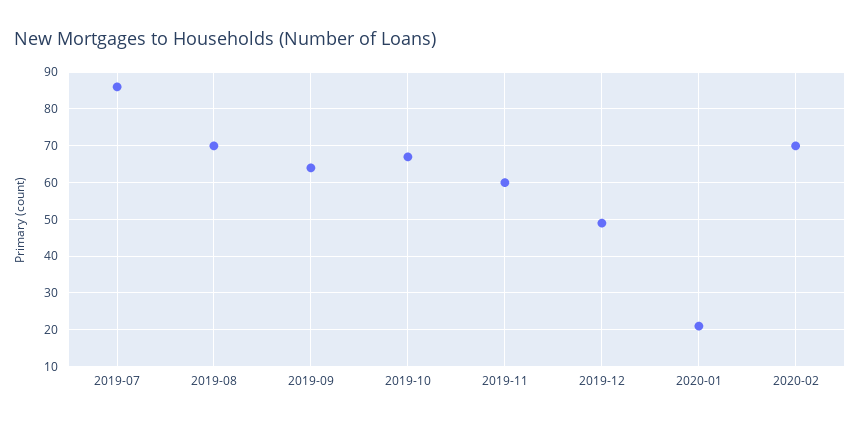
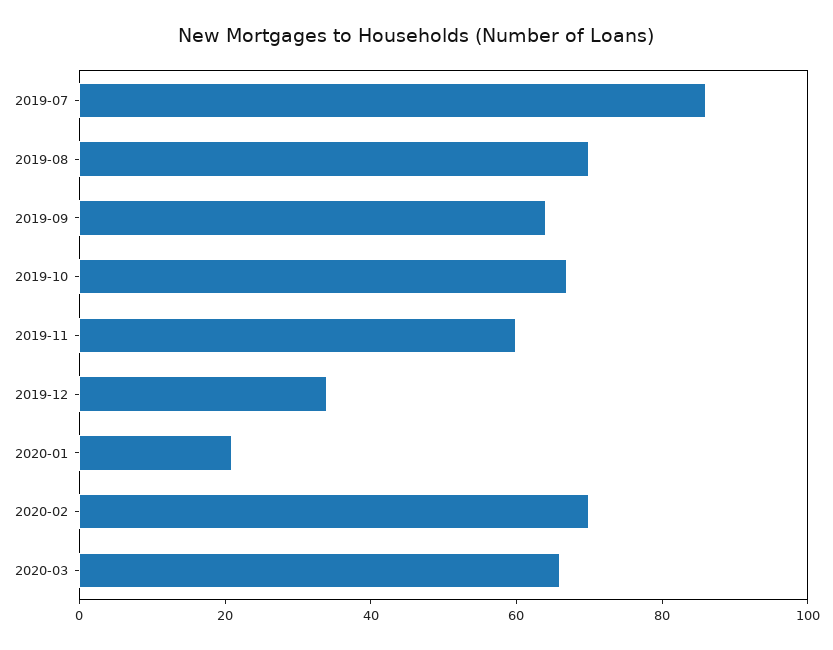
2019-12: 50 -> 35
2020-03: none -> 65

